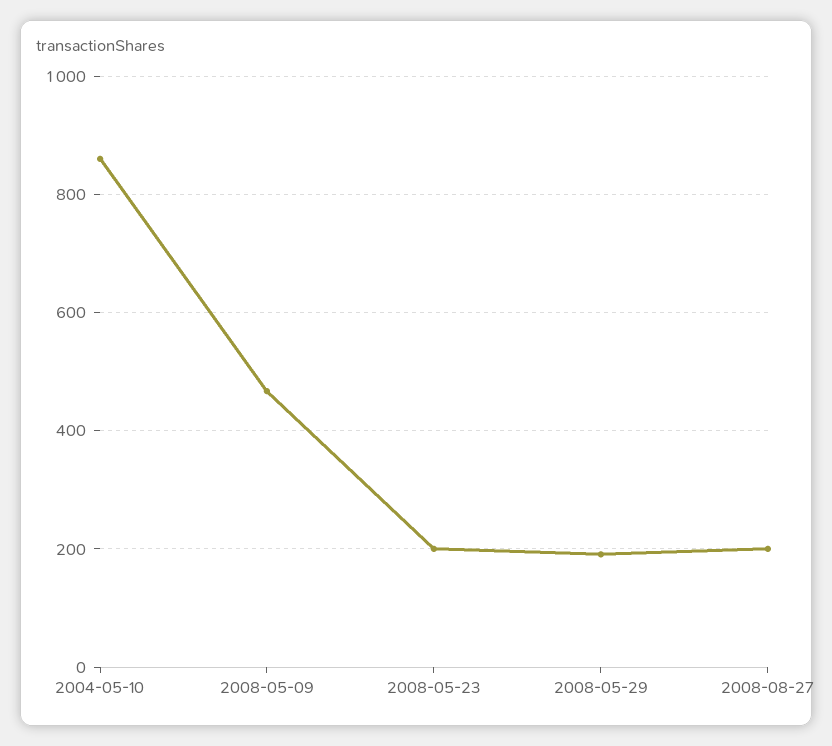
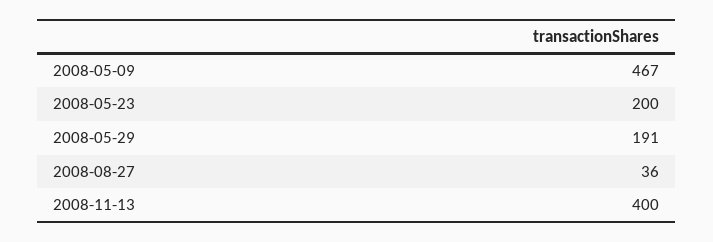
2004-05-10: 860 -> none
2008-08-27: 200 -> 36
2008-11-13: none -> 400

